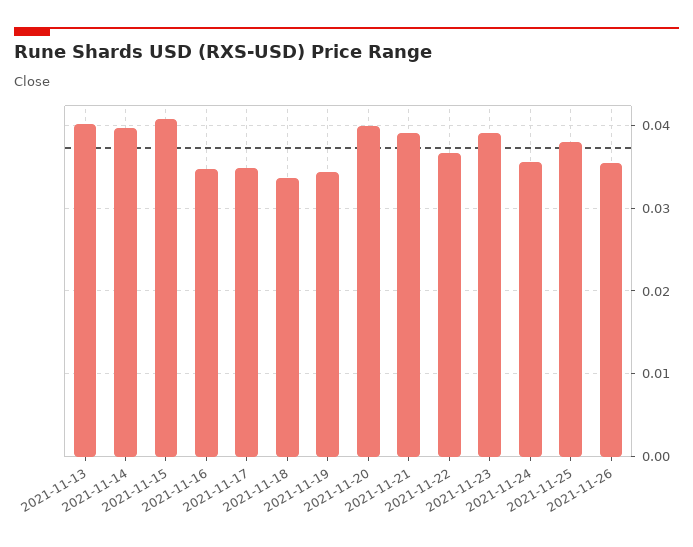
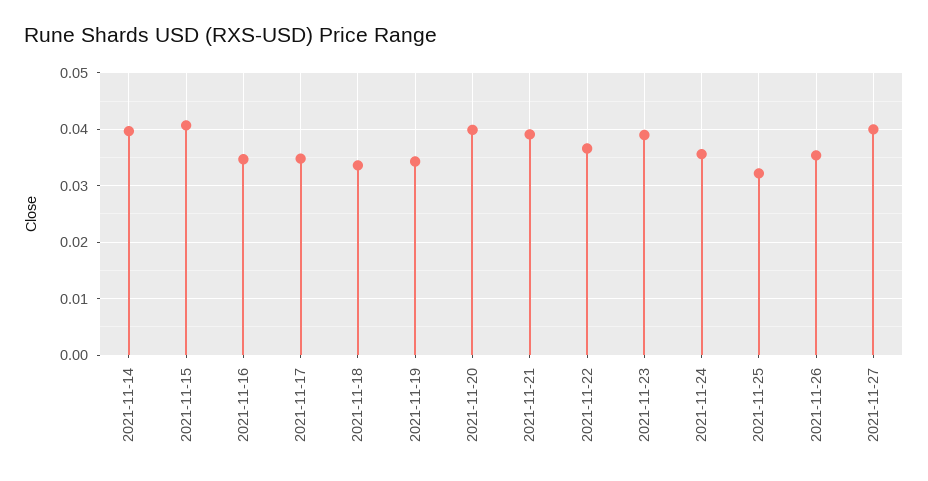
2021-11-13: 0.04 -> none
2021-11-25: 0.038 -> 0.032
2021-11-27: none -> 0.04

